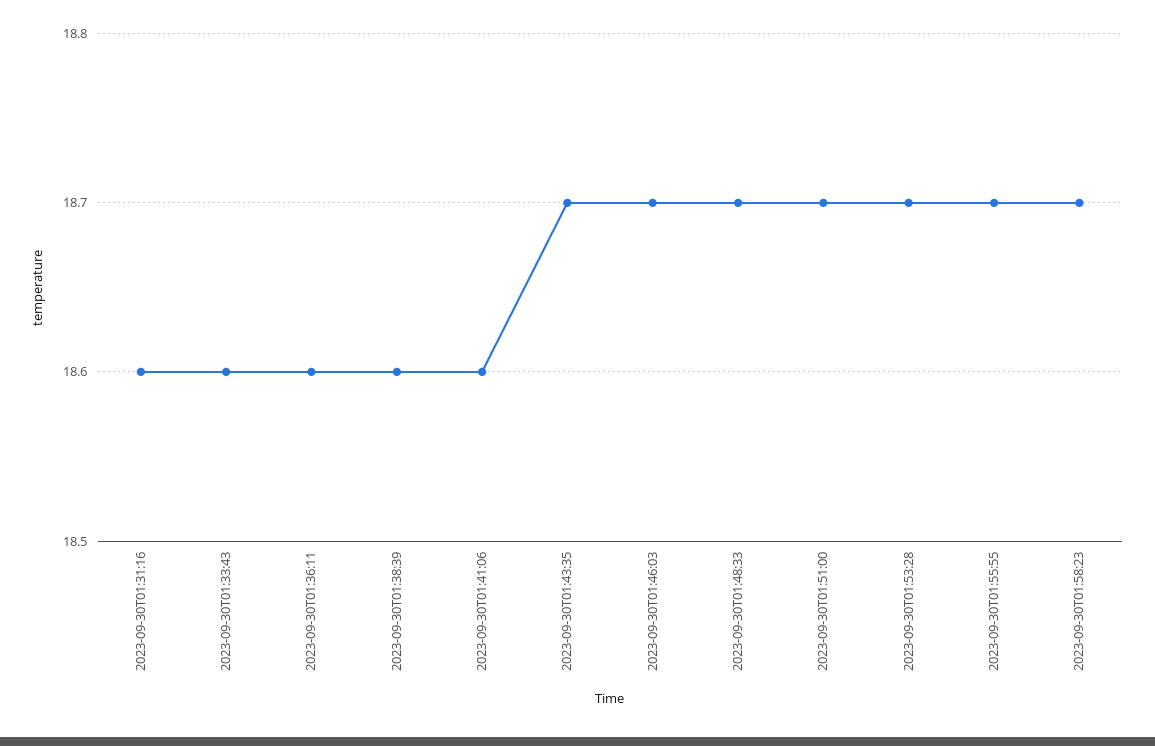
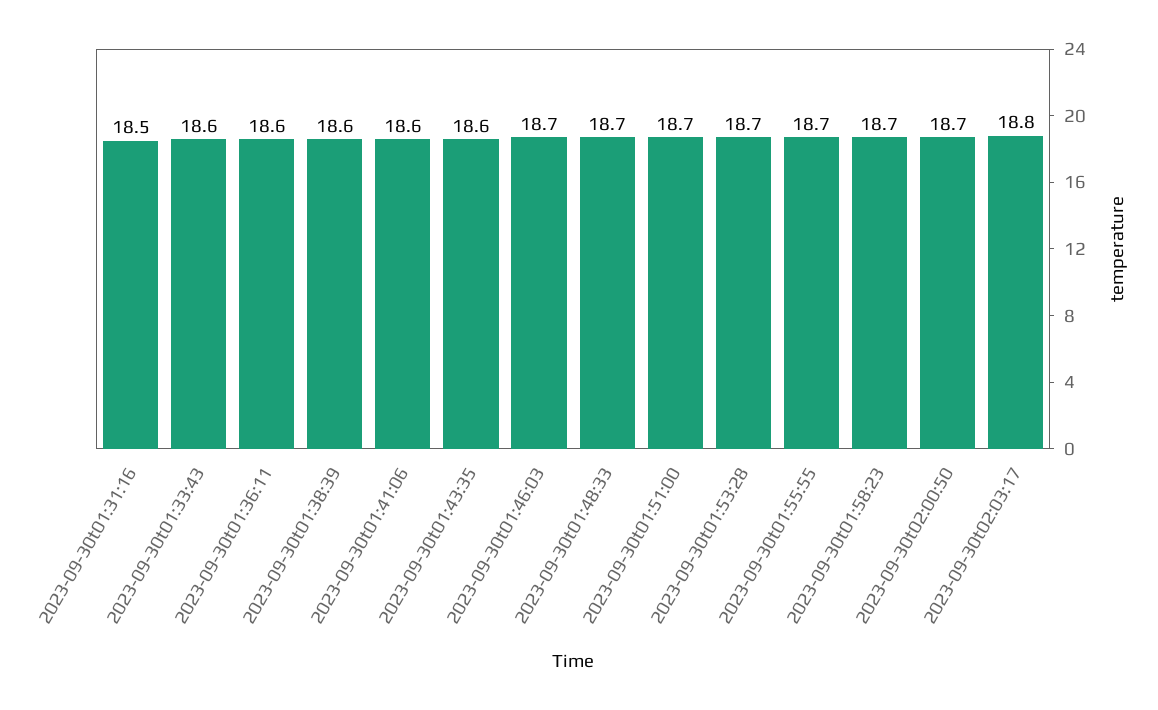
2023-09-30T01:31:16: 18.6 -> 18.5
2023-09-30T01:43:35: 18.7 -> 18.6
2023-09-30t02:00:50: none -> 18.7
2023-09-30t02:03:17: none -> 18.8

